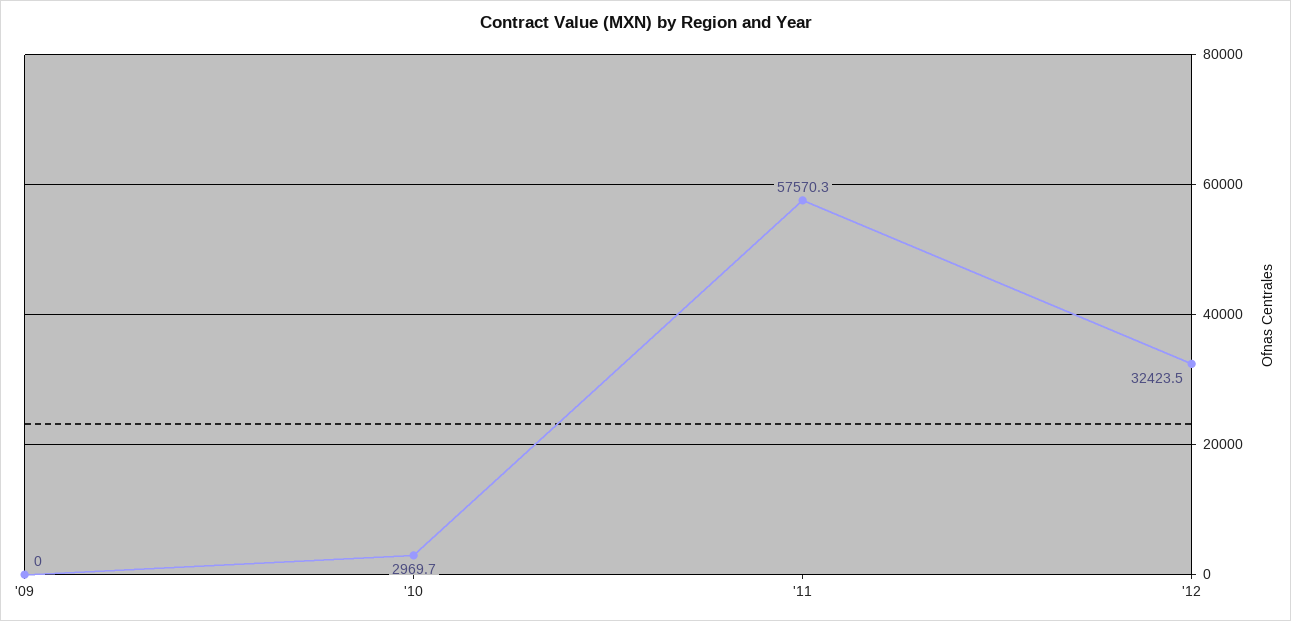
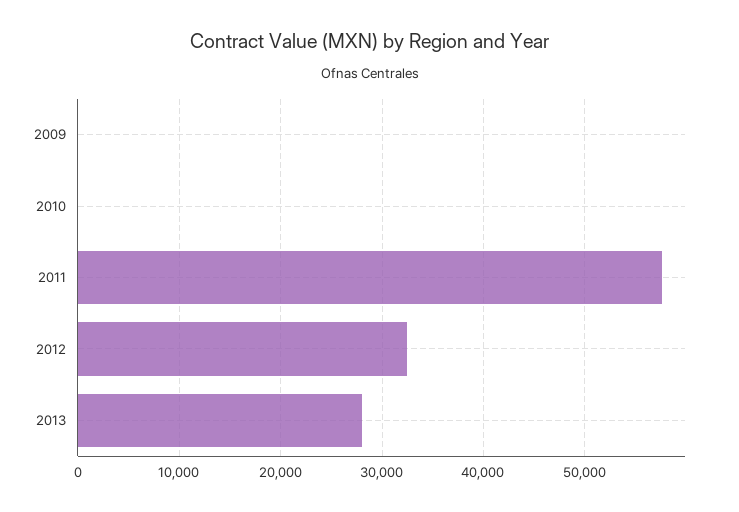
'10: 2969.7 -> 0
2013: none -> 28000

